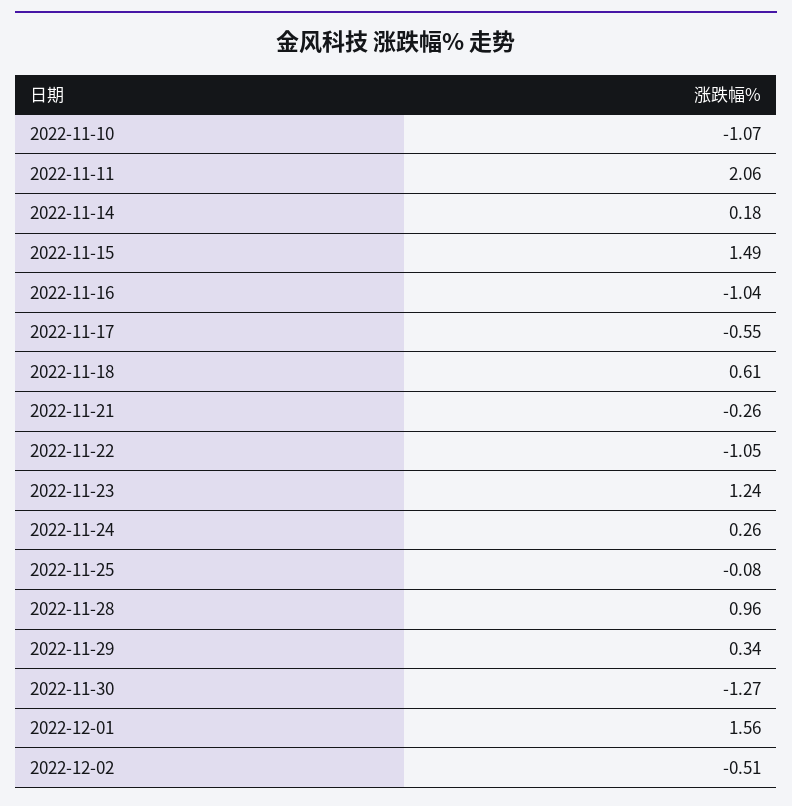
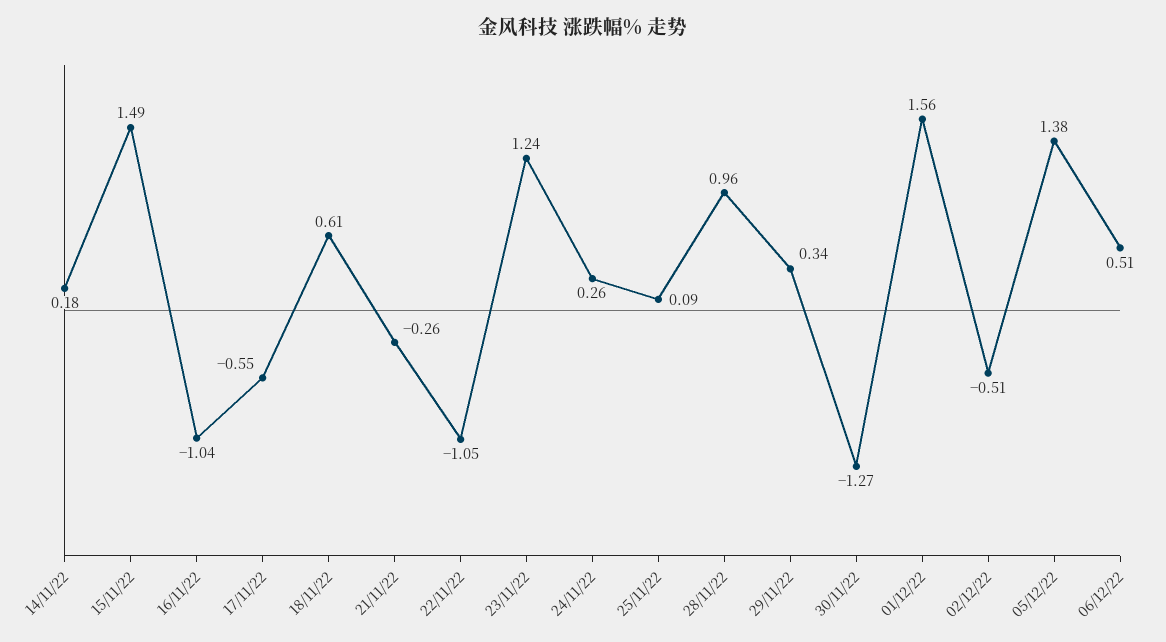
2022-11-10: -1.07 -> none
2022-11-11: 2.06 -> none
2022-11-25: -0.08 -> 0.09
05/12/22: none -> 1.38
06/12/22: none -> 0.51

